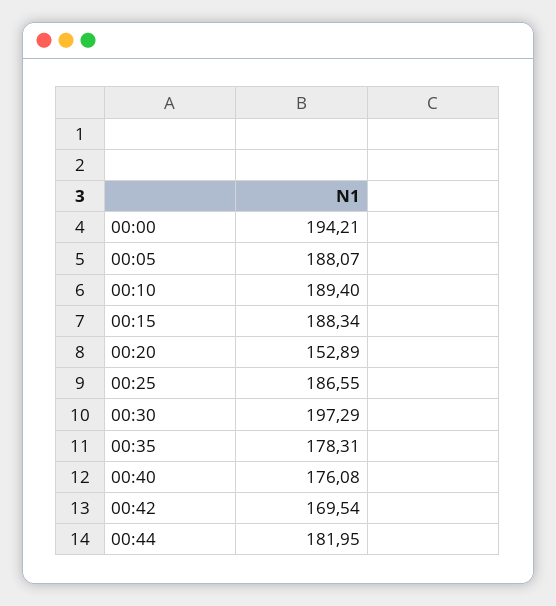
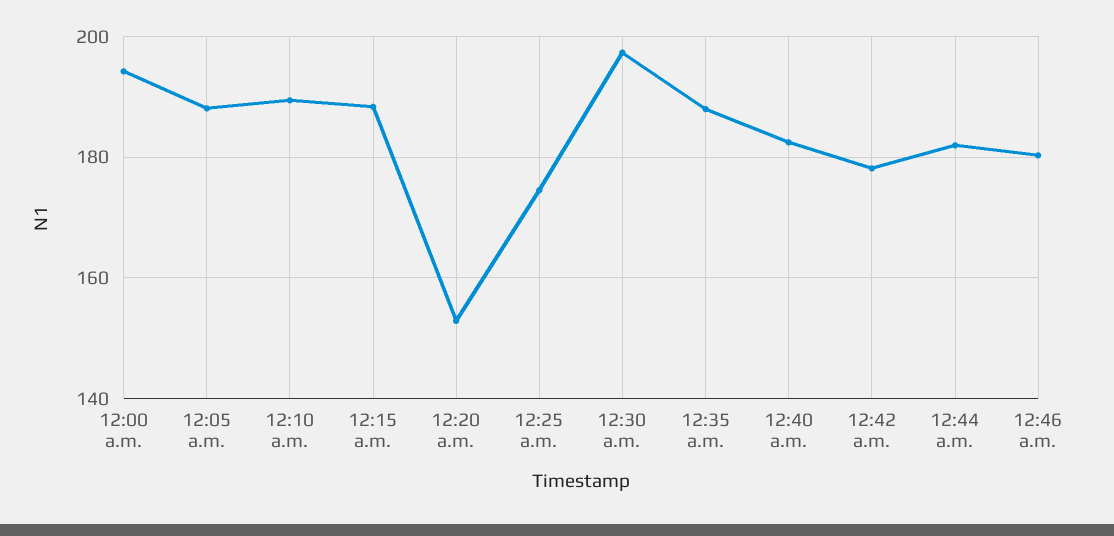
00:25: 186.55 -> 174
00:35: 178.31 -> 188
00:40: 176.08 -> 182
00:42: 169.54 -> 178
12:46 a.m.: none -> 180

